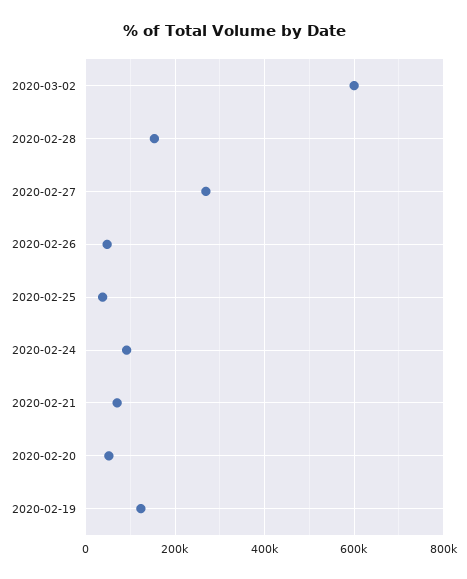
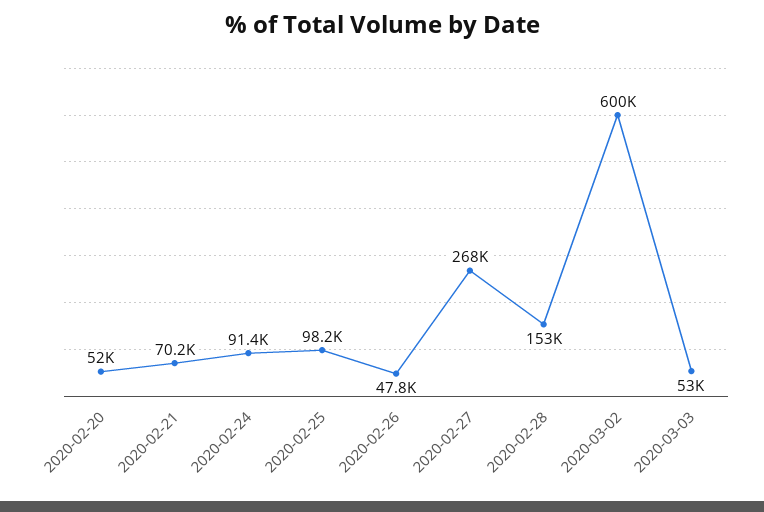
2020-02-25: 40000 -> 98200
2020-02-19: 120000 -> none
2020-03-03: none -> 53000

